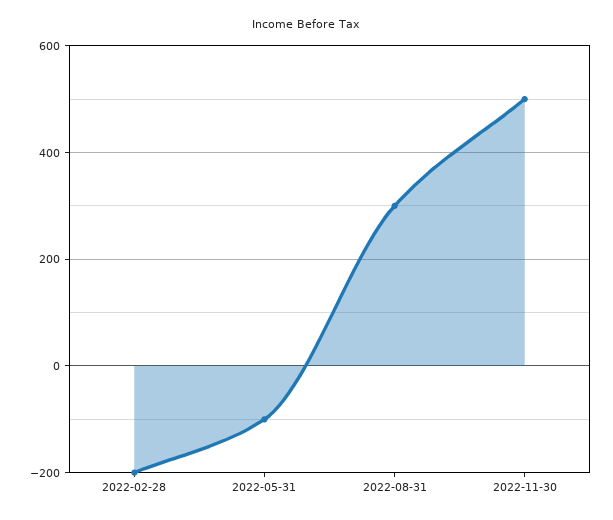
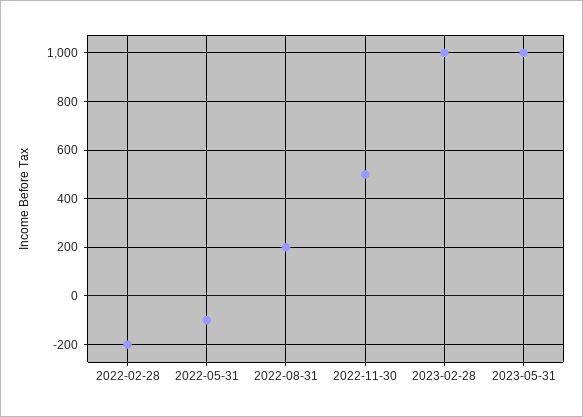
2022-08-31: 300 -> 200
2023-02-28: none -> 1000
2023-05-31: none -> 1000

